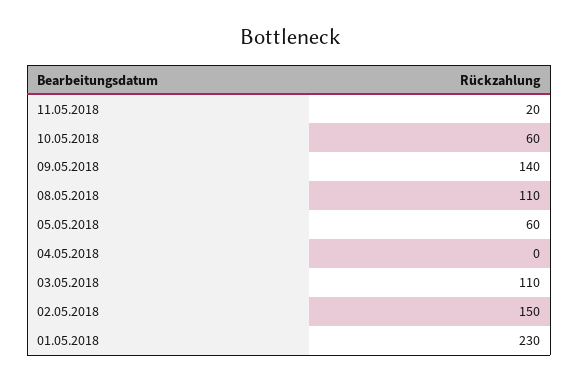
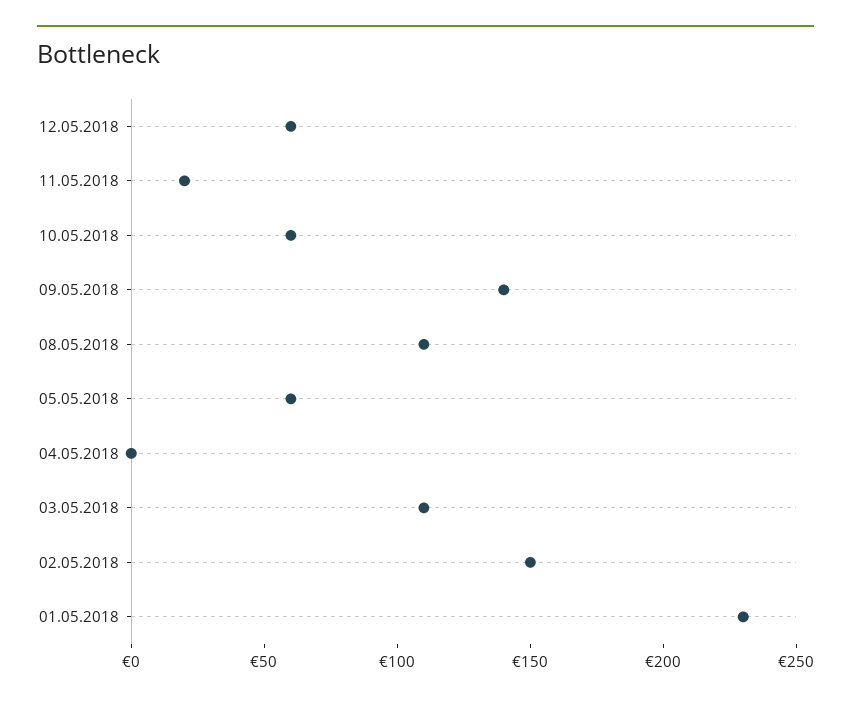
12.05.2018: none -> 60

